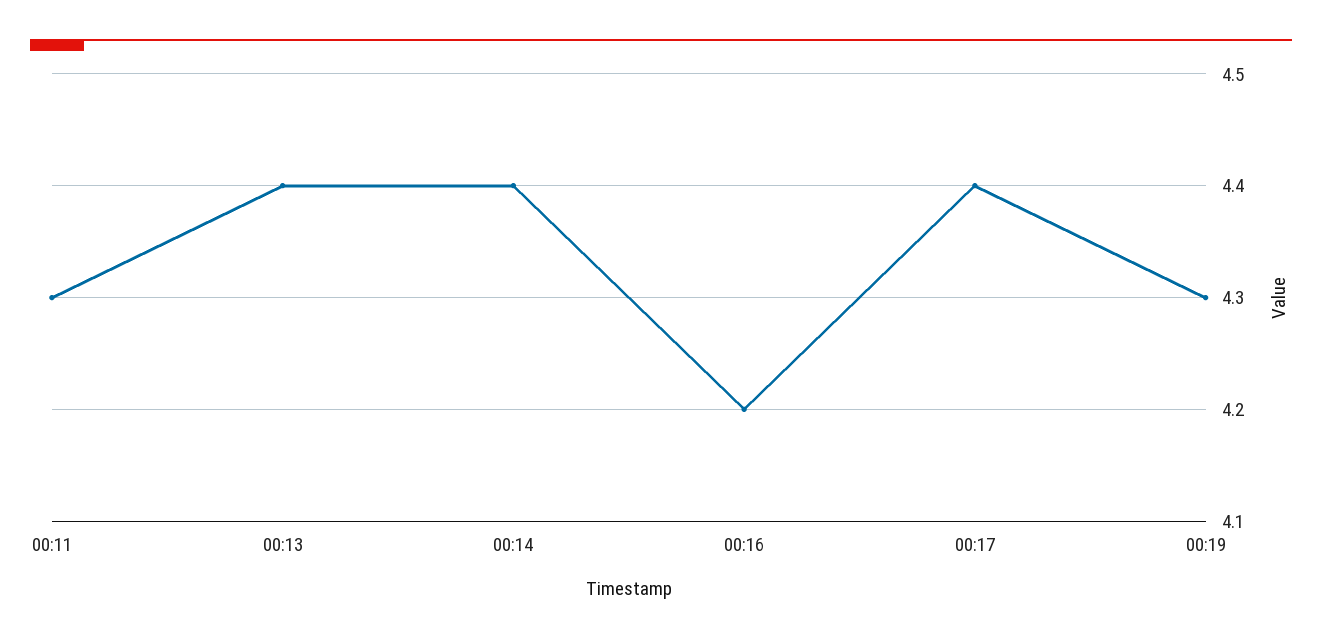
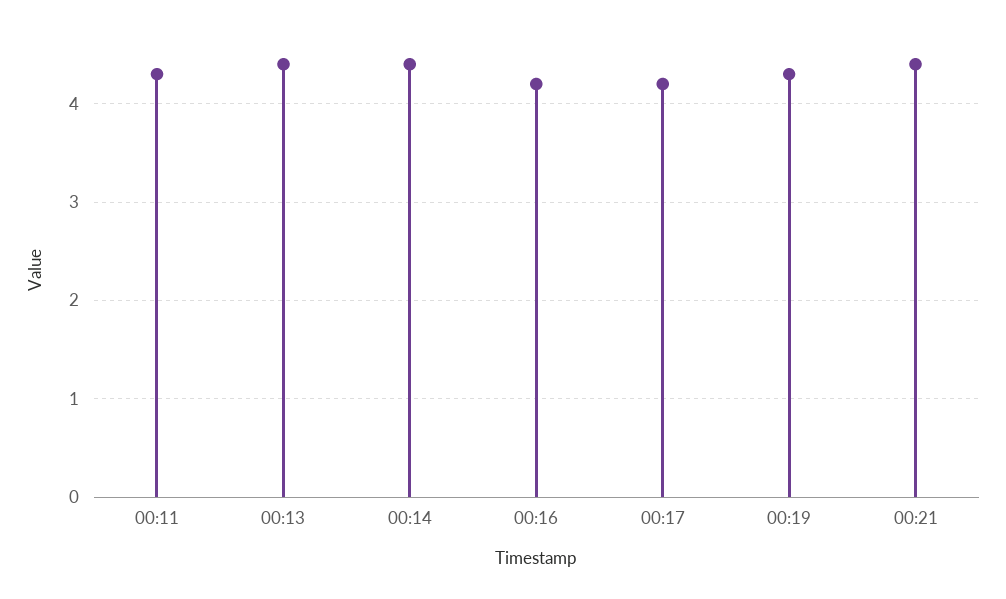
00:17: 4.4 -> 4.2
00:21: none -> 4.4

